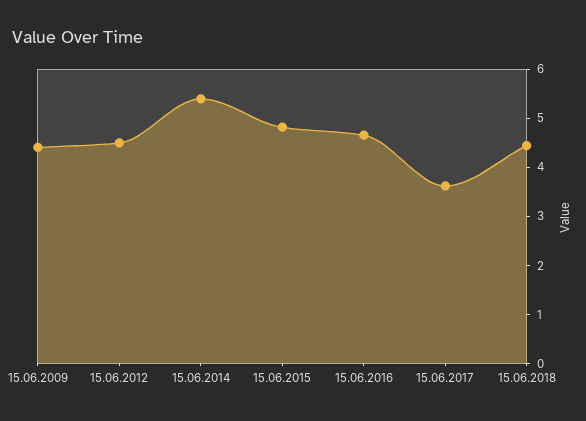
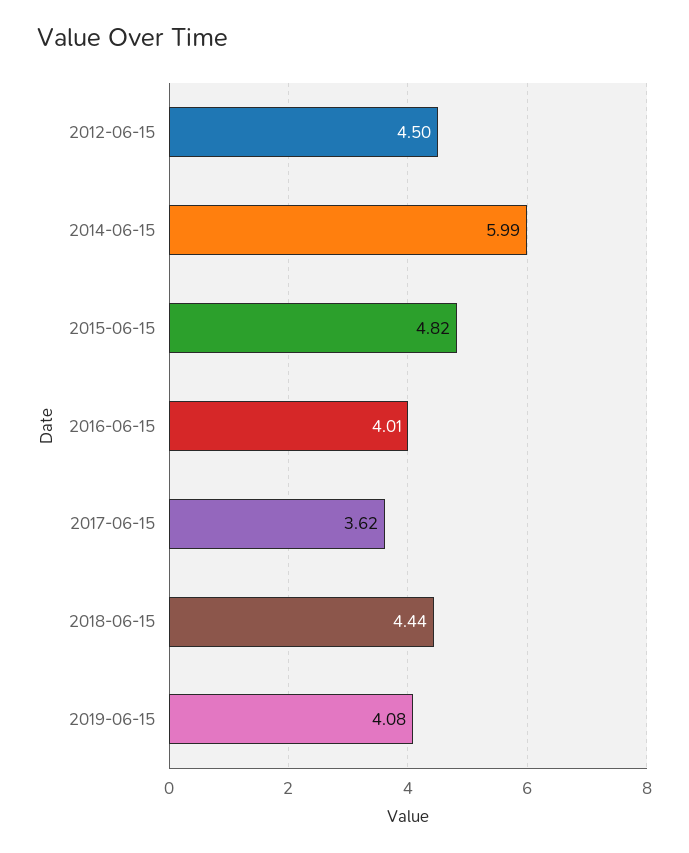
15.06.2009: 4.4 -> none
15.06.2014: 5.4 -> 5.99
15.06.2016: 4.6 -> 4.01
2019-06-15: none -> 4.08

